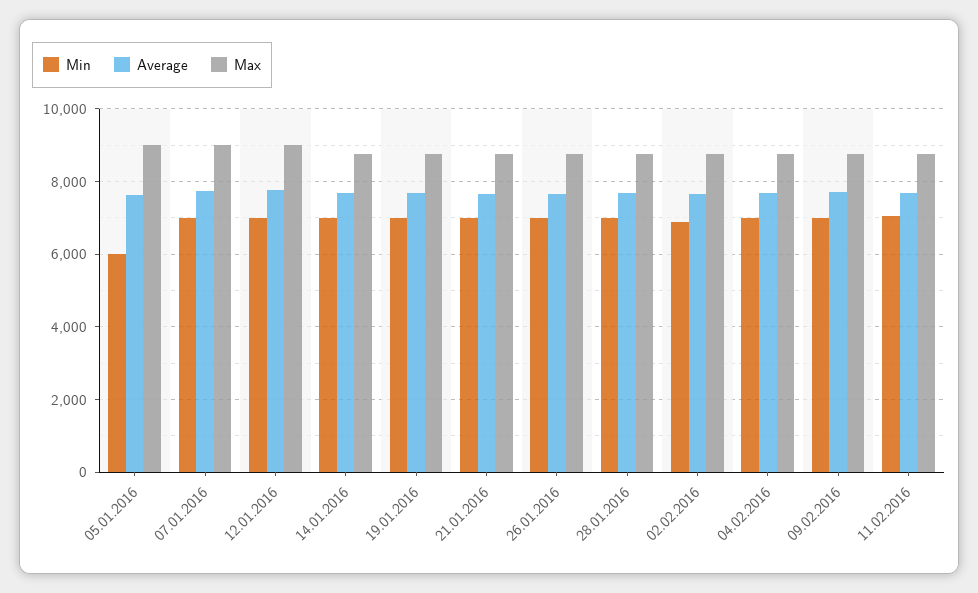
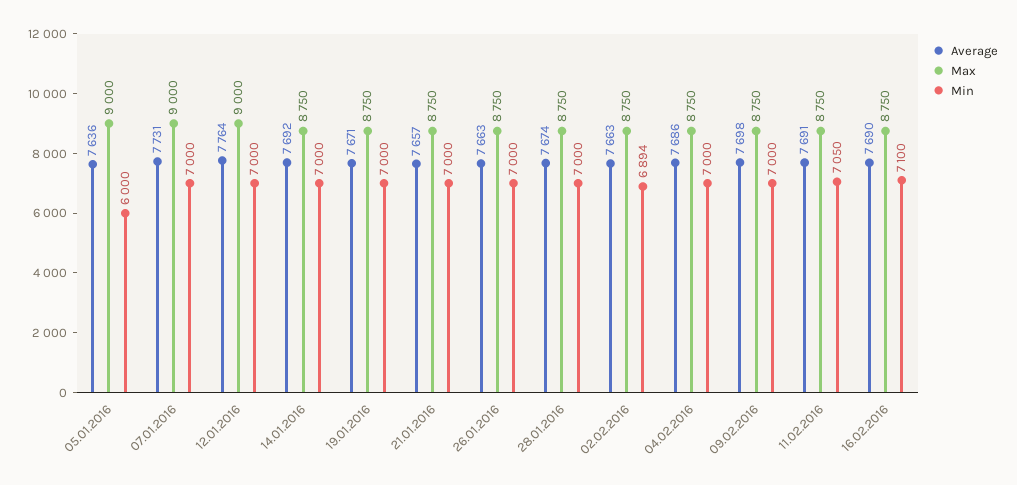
Average, 16.02.2016: none -> 7690
Max, 16.02.2016: none -> 8750
Min, 16.02.2016: none -> 7100

